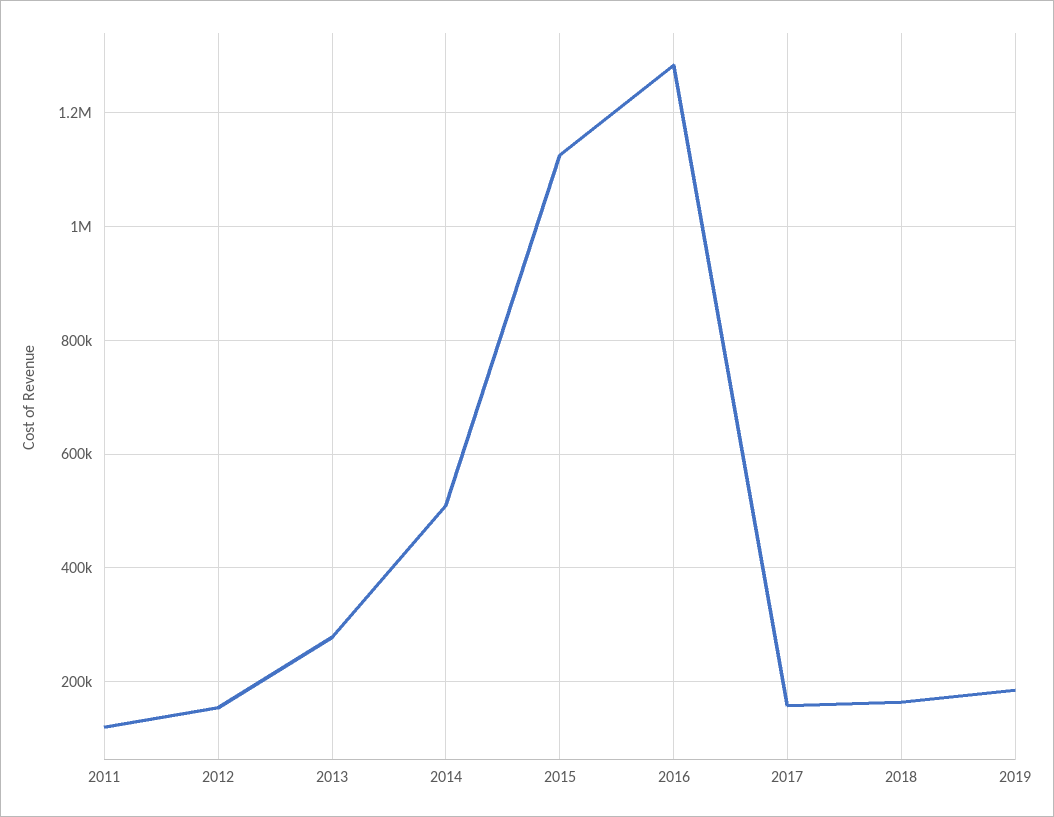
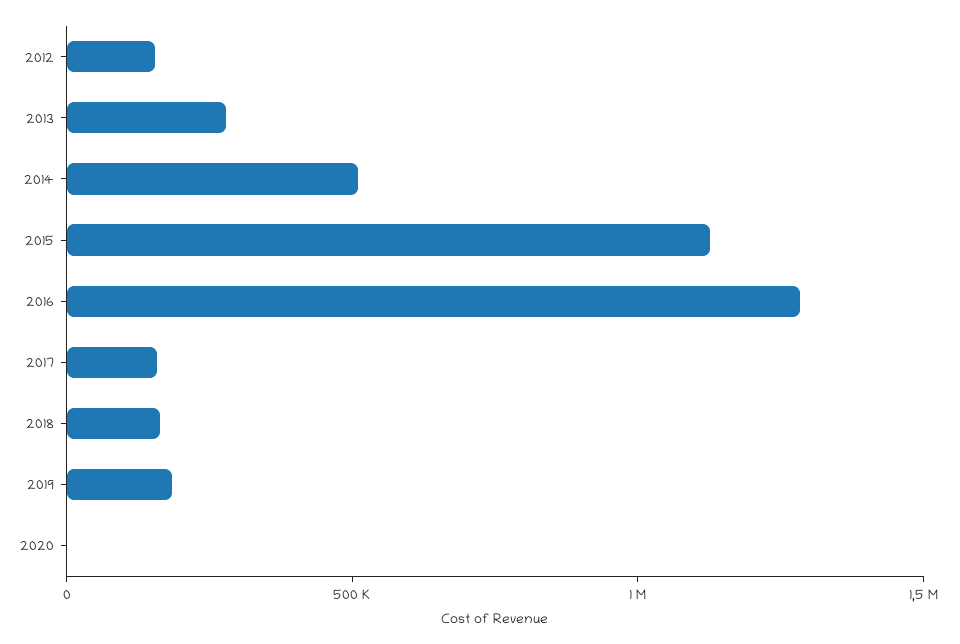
2011: 120000 -> none
2020: none -> 0

